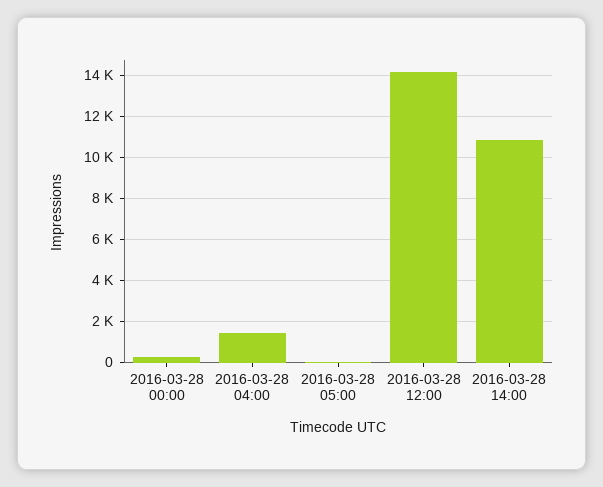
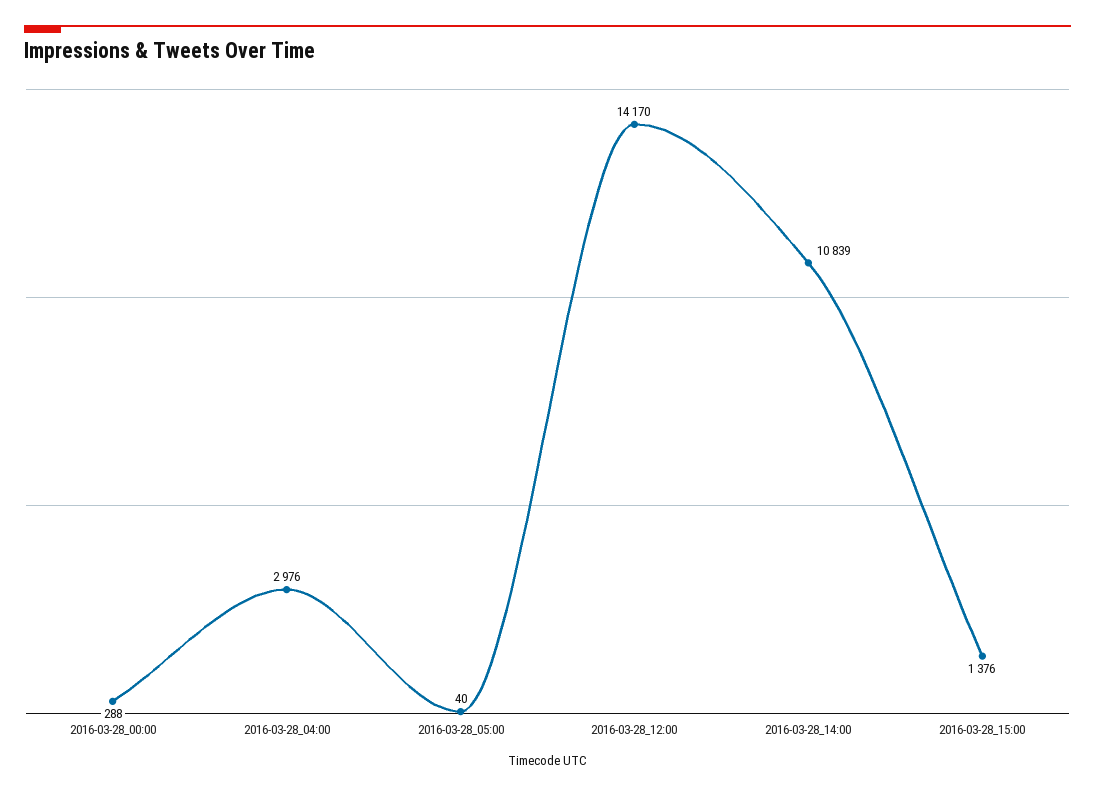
2016-03-28 04:00: 1500 -> 2976
2016-03-28_15:00: none -> 1376

